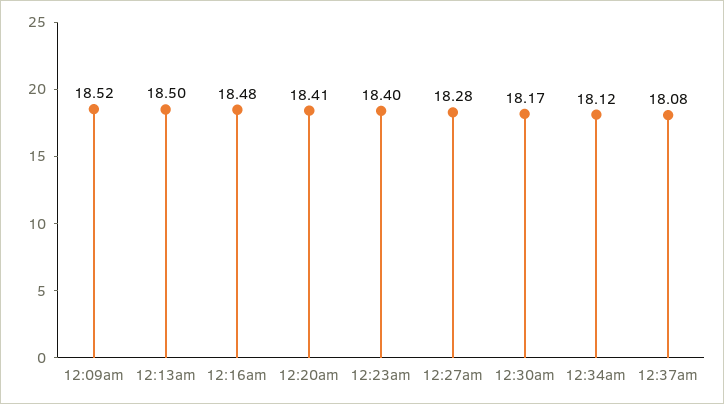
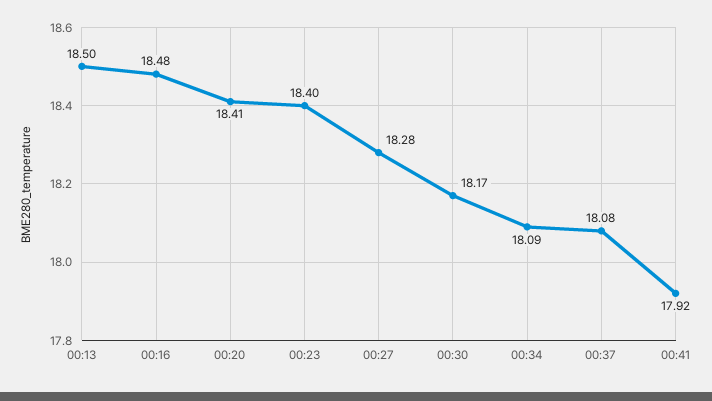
12:09am: 18.52 -> none
12:34am: 18.12 -> 18.09
00:41: none -> 17.92

